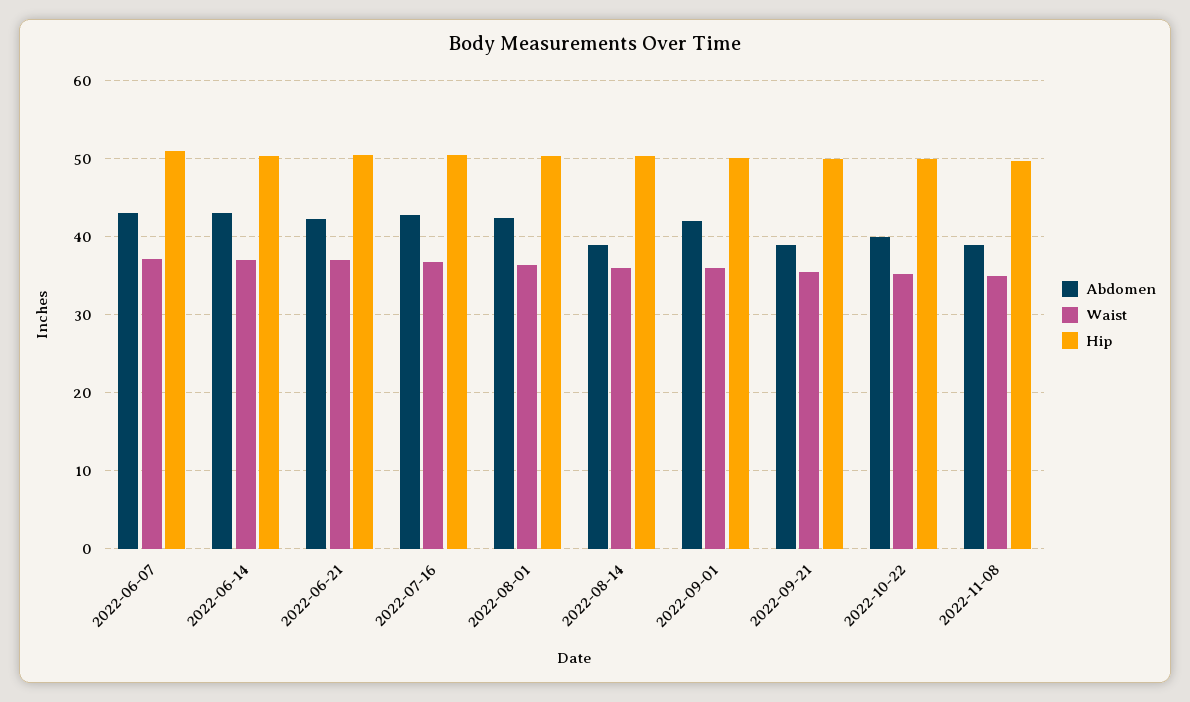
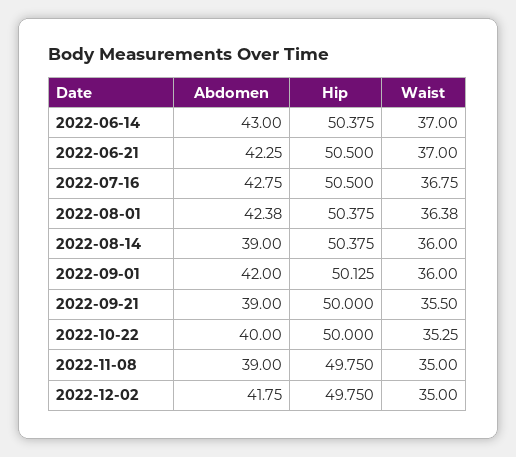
Abdomen, 2022-06-07: 43 -> none
Waist, 2022-06-07: 37 -> none
Hip, 2022-06-07: 51 -> none
Abdomen, 2022-12-02: none -> 41.75
Hip, 2022-12-02: none -> 49.75
Waist, 2022-12-02: none -> 35

